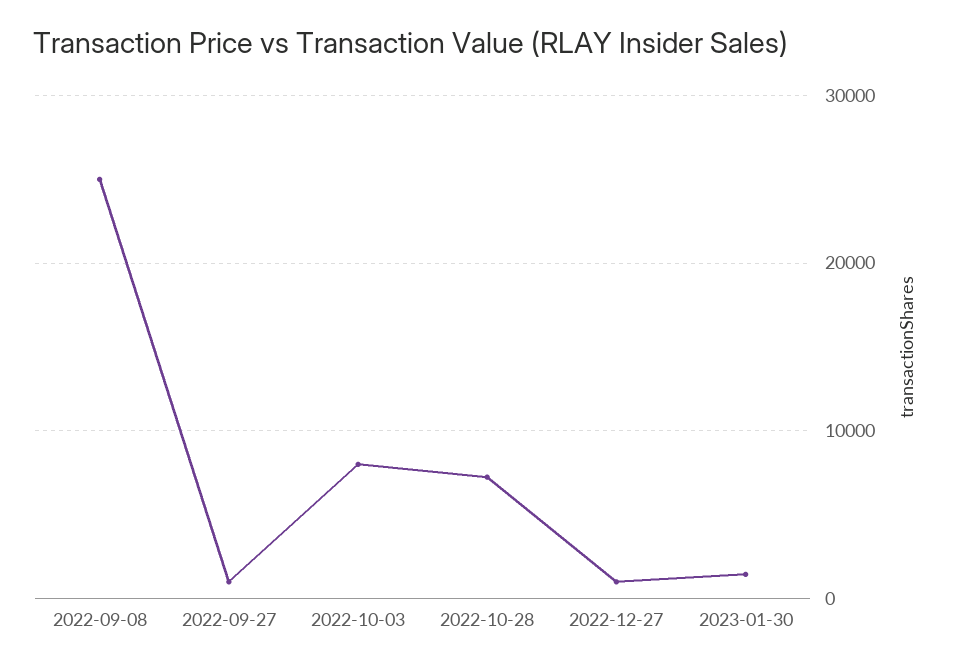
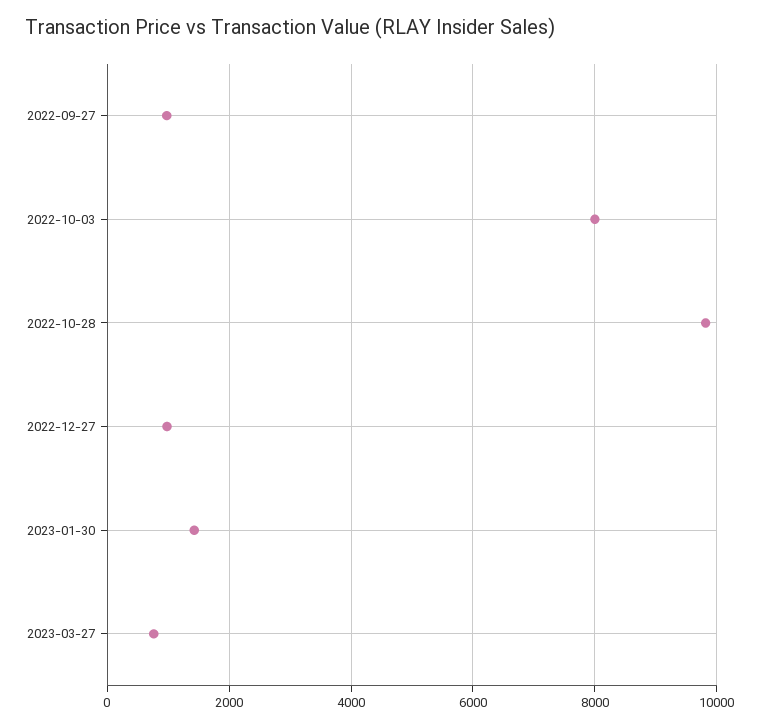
2022-09-08: 25000 -> none
2022-10-28: 7000 -> 9800
2023-03-27: none -> 800

